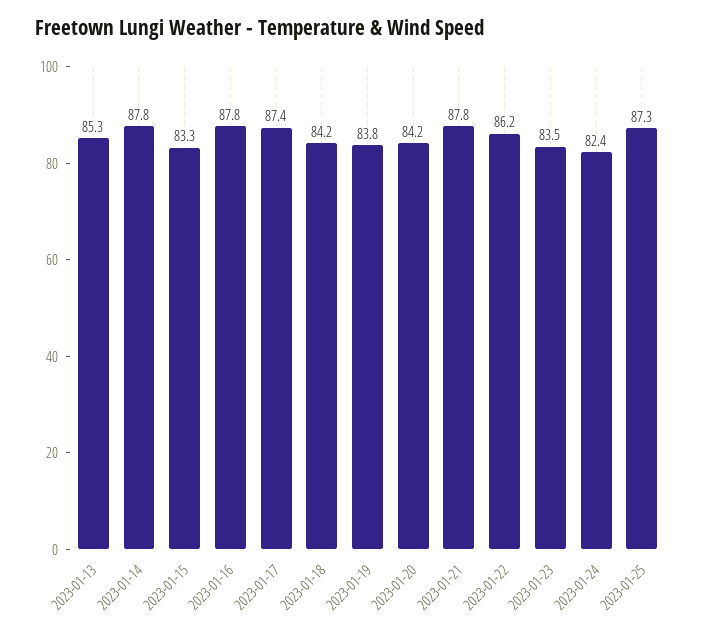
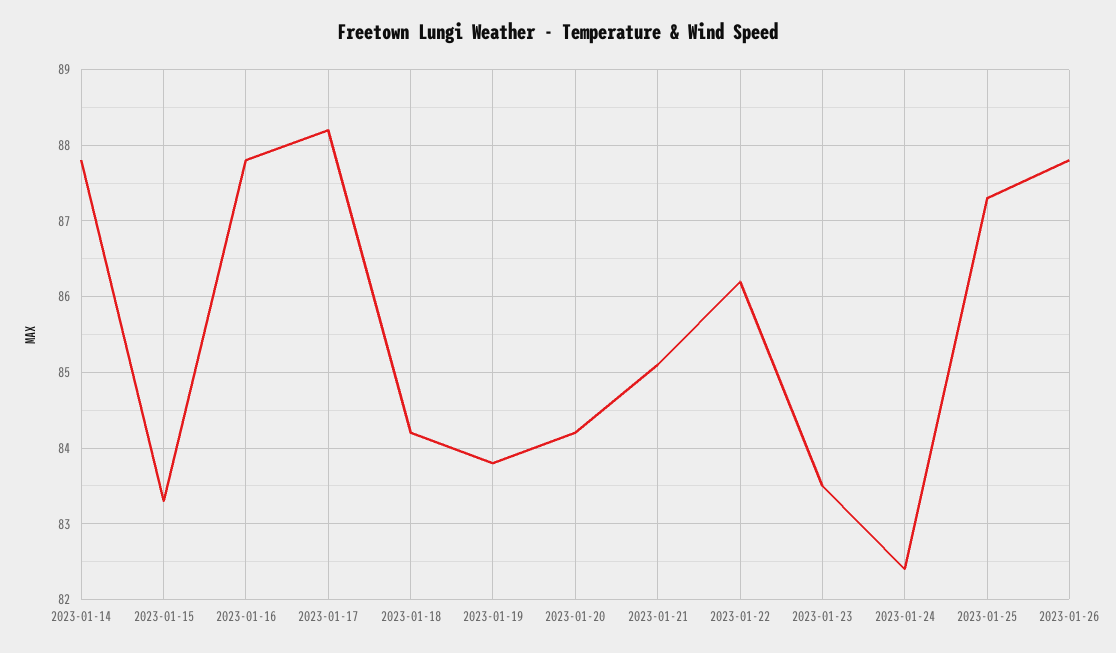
2023-01-13: 85.3 -> none
2023-01-17: 87.4 -> 88.2
2023-01-21: 87.8 -> 85.1
2023-01-26: none -> 87.8

